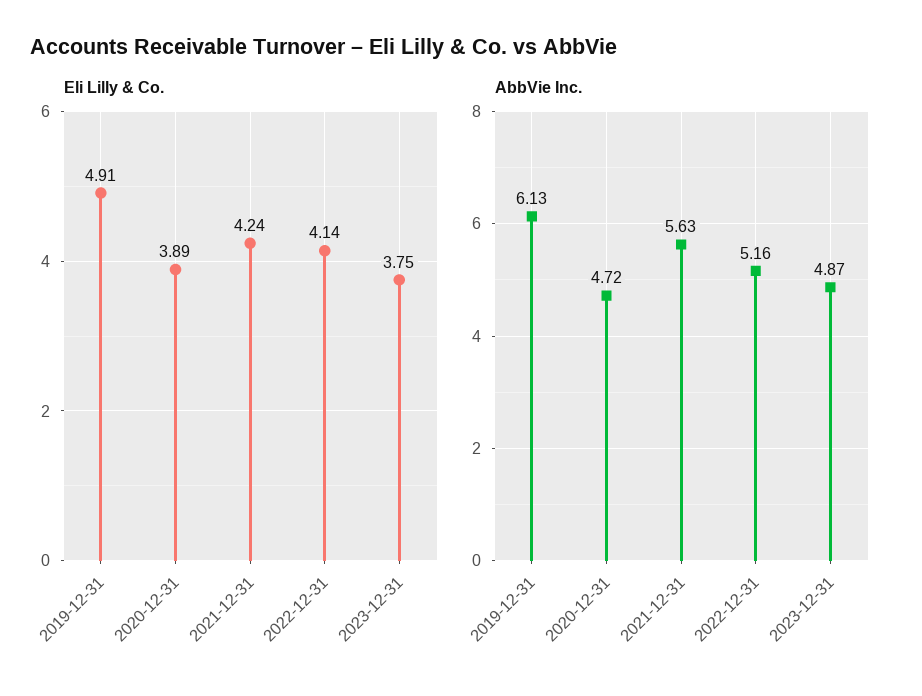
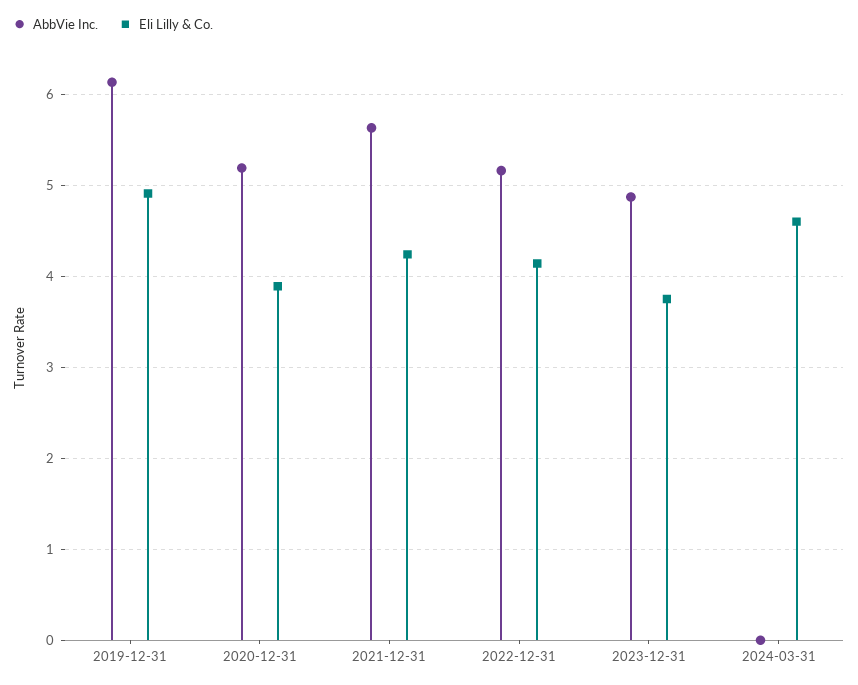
AbbVie Inc., 2020-12-31: 4.72 -> 5.2
AbbVie Inc., 2024-03-31: none -> 0
Eli Lilly & Co., 2024-03-31: none -> 4.6

